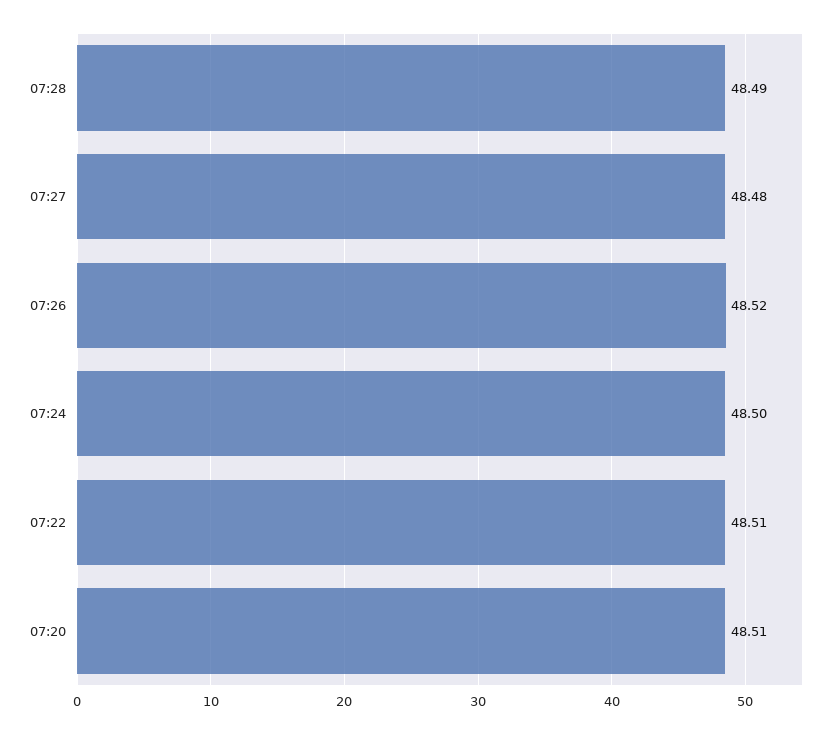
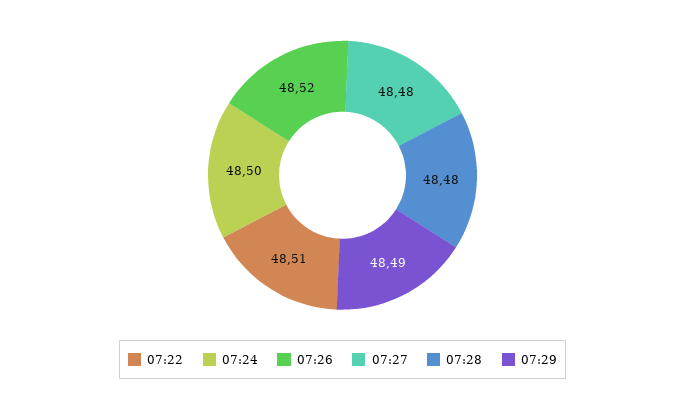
07:28: 48.49 -> 48.48
07:20: 48.51 -> none
07:29: none -> 48.49

